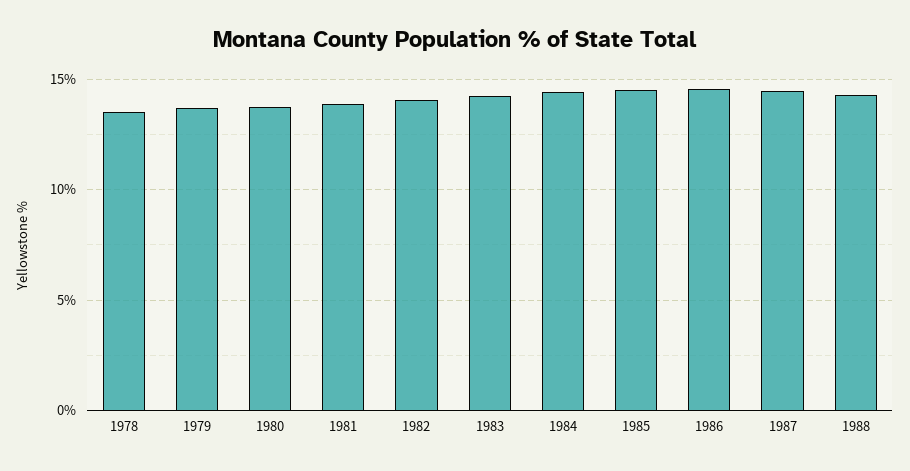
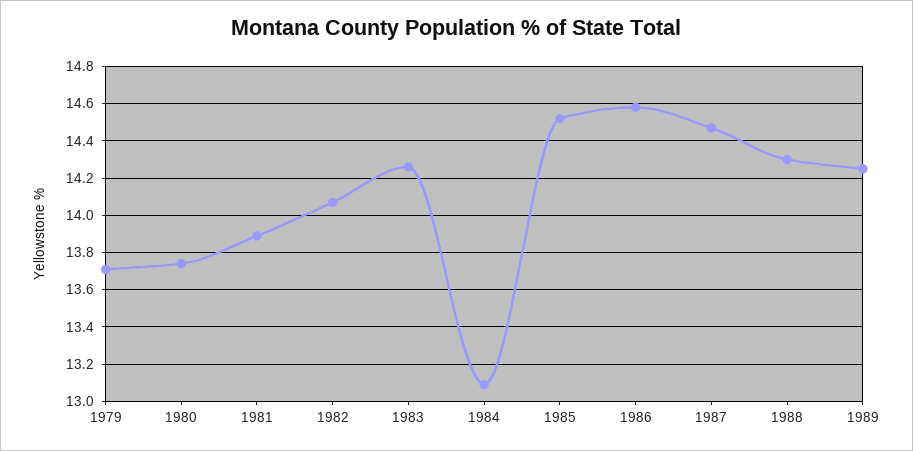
1978: 13.5 -> none
1984: 14.5 -> 13.1
1989: none -> 14.25

